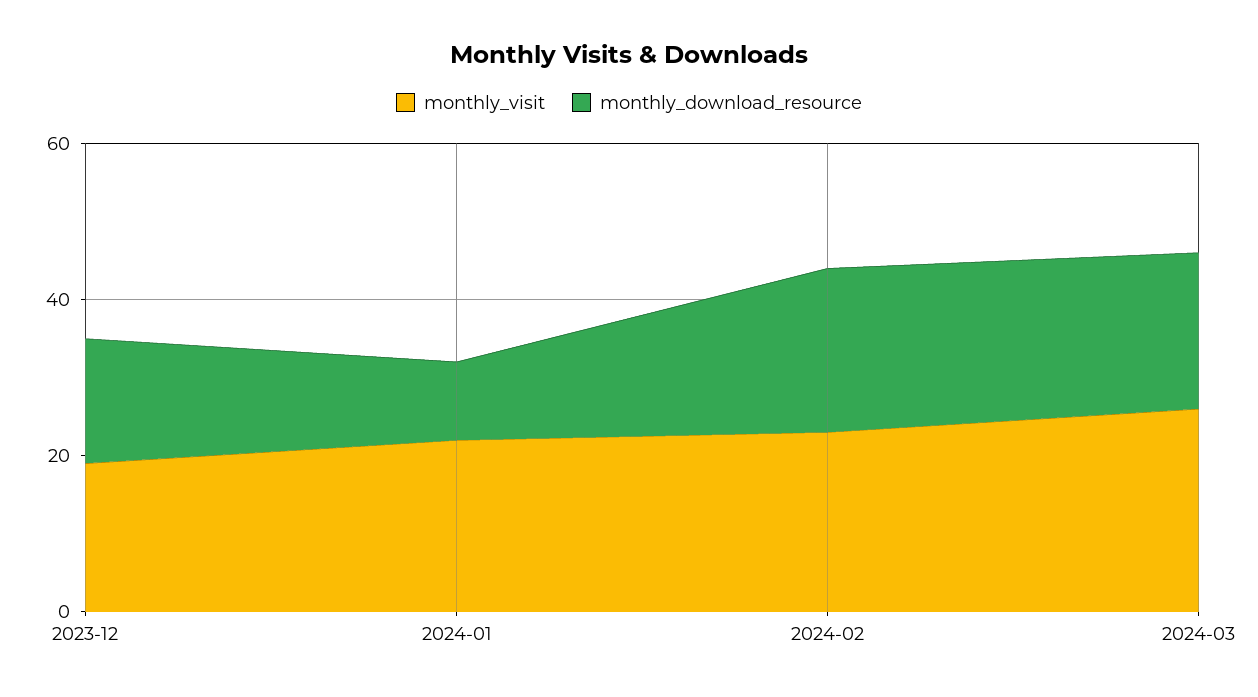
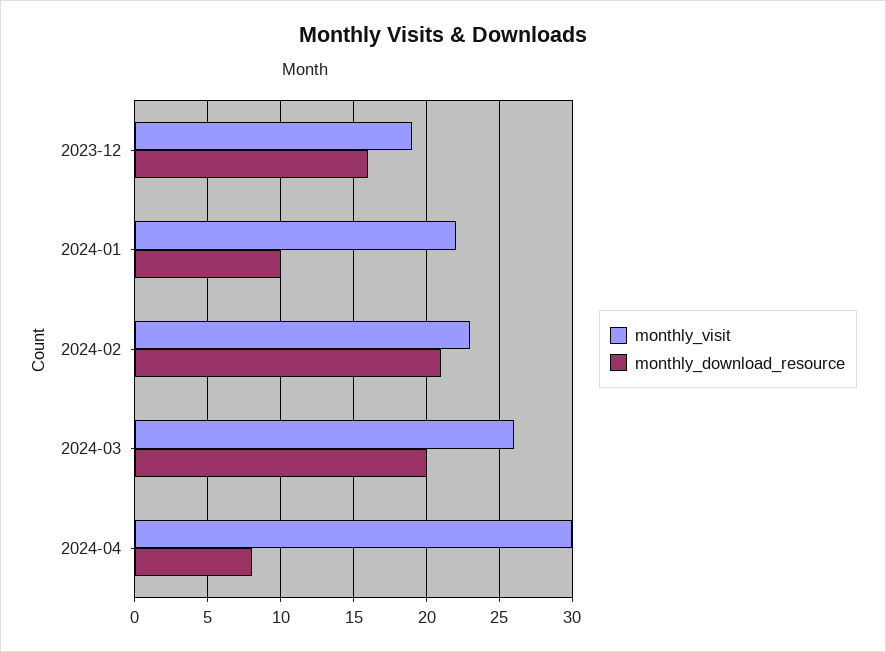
monthly_visit, 2024-04: none -> 30
monthly_download_resource, 2024-04: none -> 8

